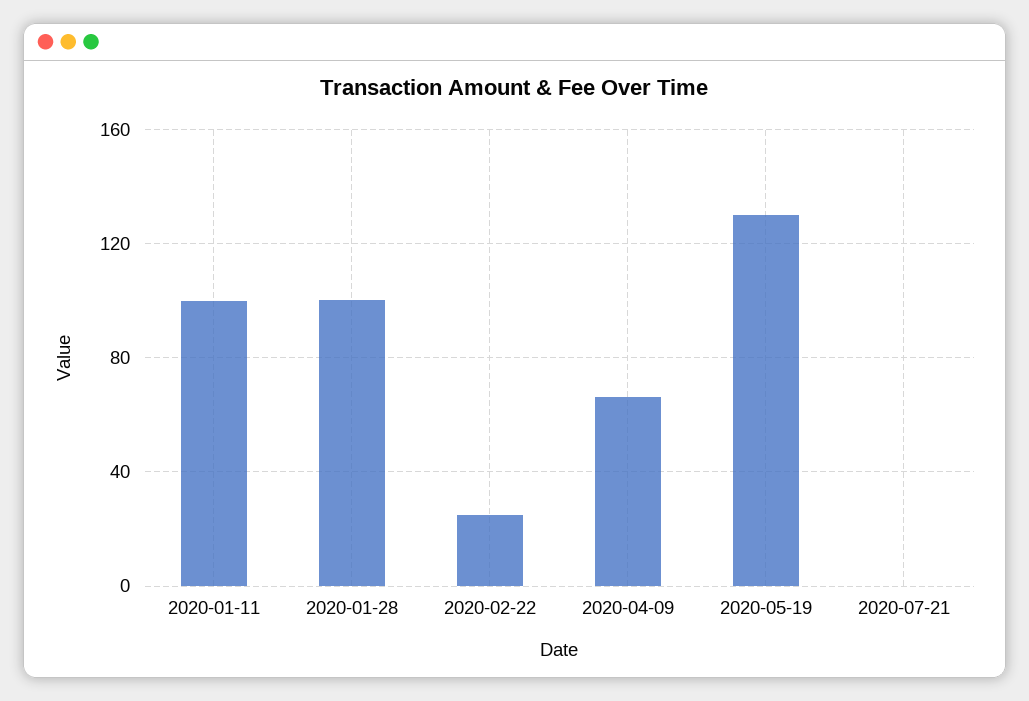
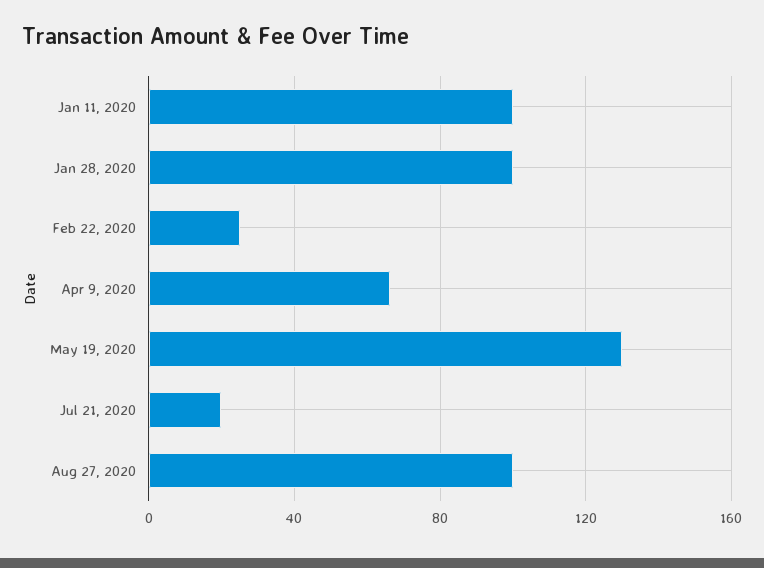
2020-07-21: 0 -> 20
Aug 27, 2020: none -> 100

